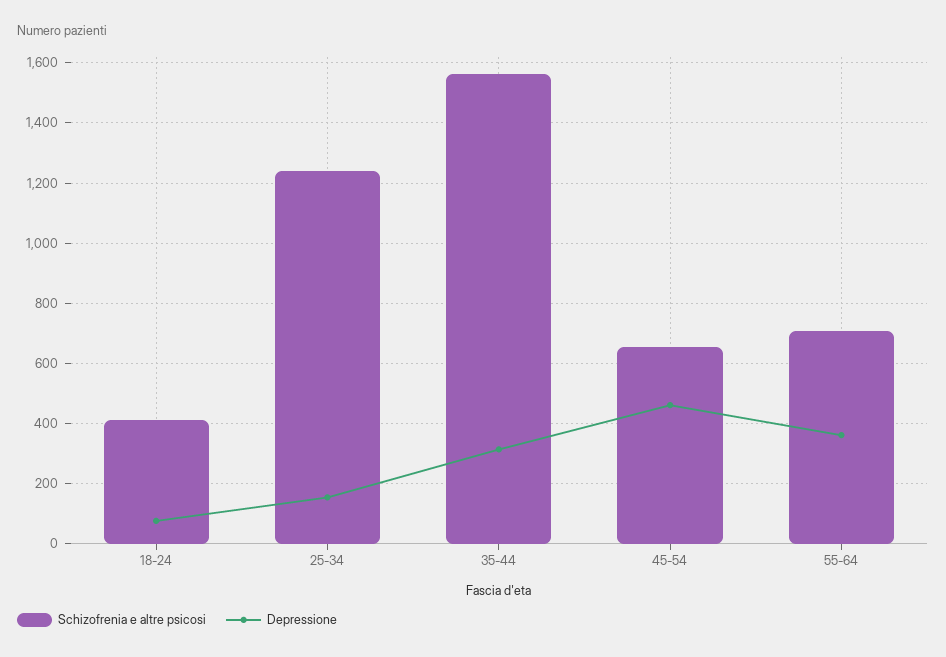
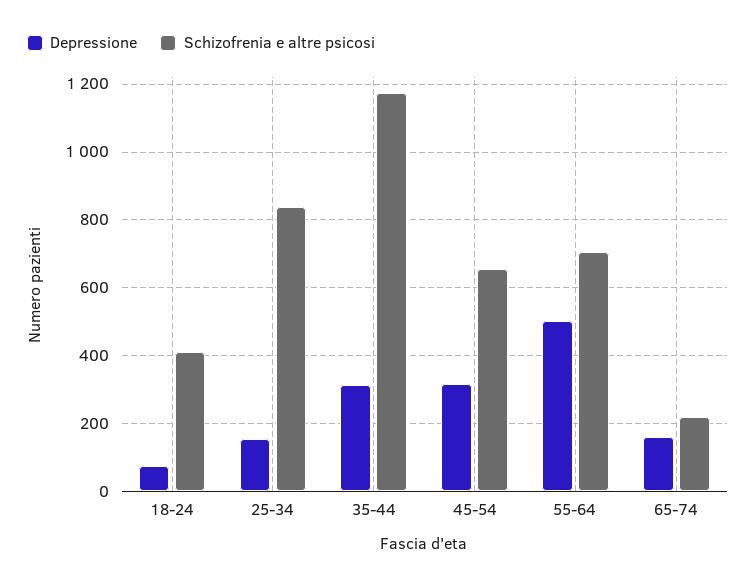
Schizofrenia e altre psicosi, 25-34: 1240 -> 840
Schizofrenia e altre psicosi, 35-44: 1560 -> 1180
Depressione, 45-54: 460 -> 320
Depressione, 55-64: 360 -> 500
Depressione, 65-74: none -> 160
Schizofrenia e altre psicosi, 65-74: none -> 220

